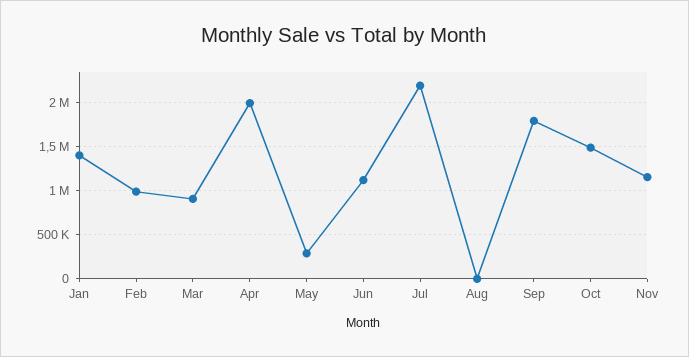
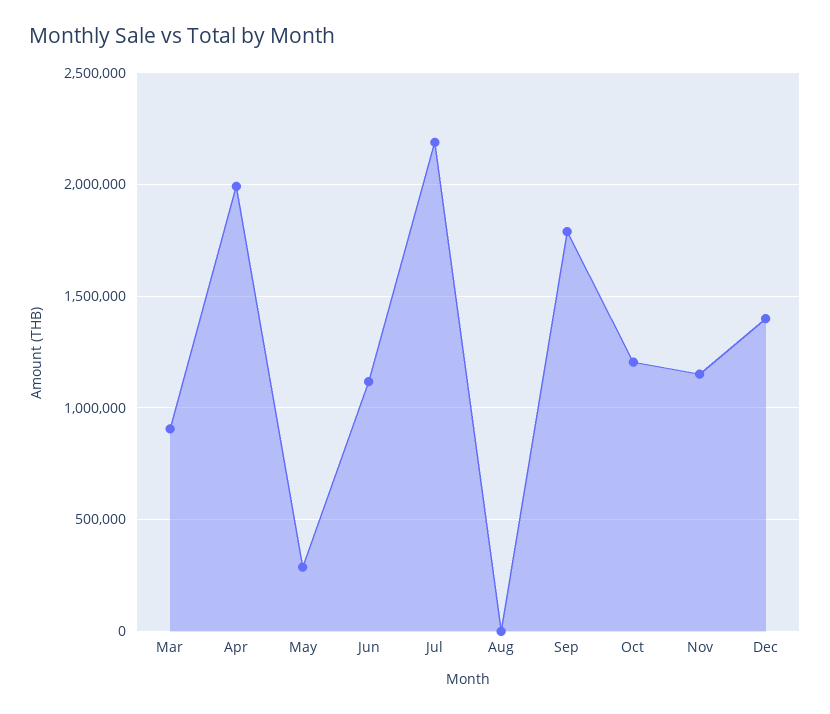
Jan: 1400000 -> none
Feb: 1000000 -> none
Oct: 1500000 -> 1200000
Dec: none -> 1400000

